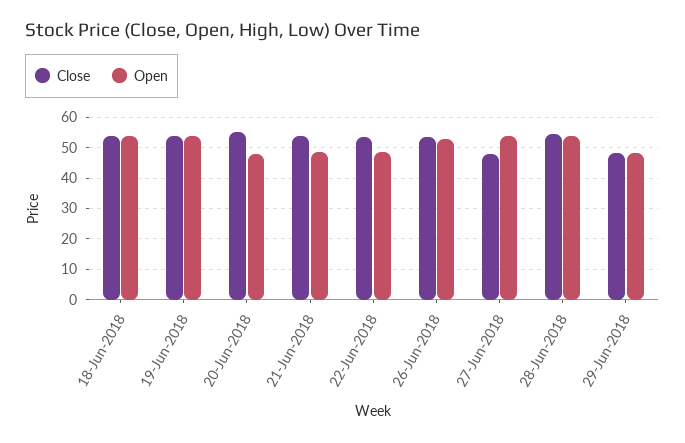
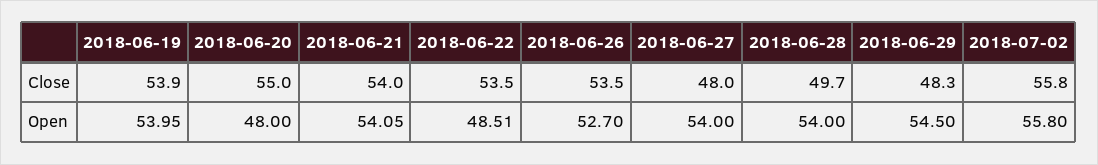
Close, 18-Jun-2018: 54 -> none
Open, 18-Jun-2018: 54 -> none
Open, 21-Jun-2018: 48 -> 54.05
Close, 28-Jun-2018: 54 -> 49.7
Open, 29-Jun-2018: 48 -> 54.5
Close, 2018-07-02: none -> 55.8
Open, 2018-07-02: none -> 55.8

